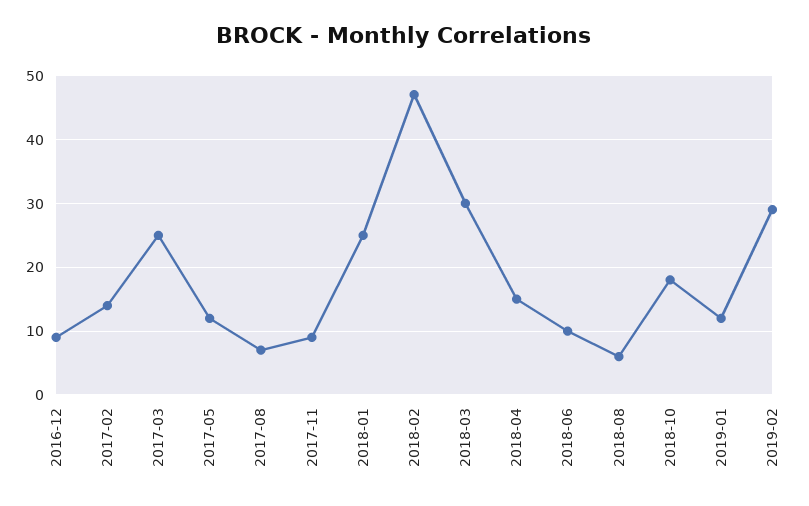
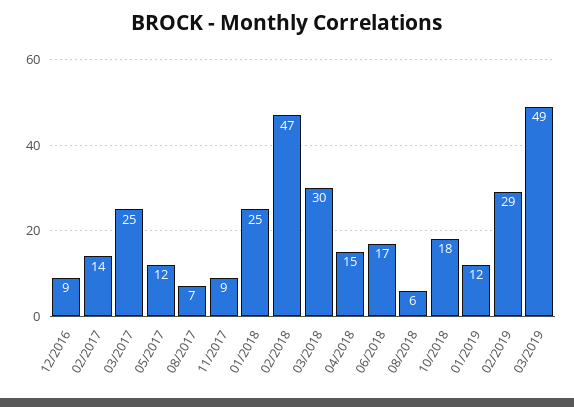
2018-06: 10 -> 17
03/2019: none -> 49

